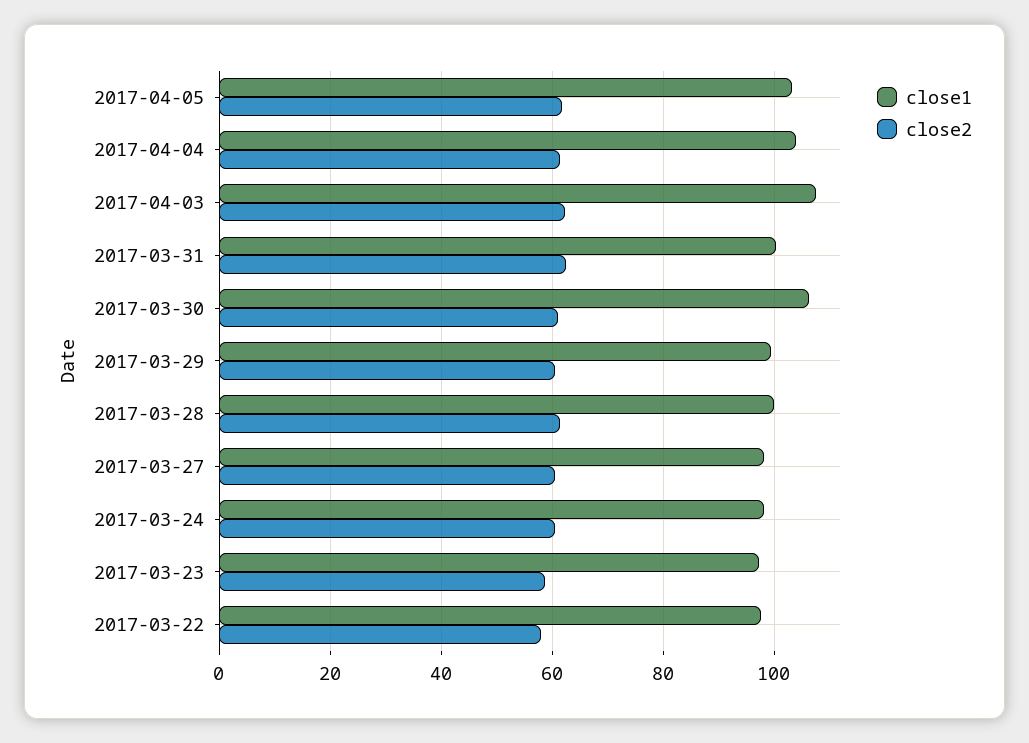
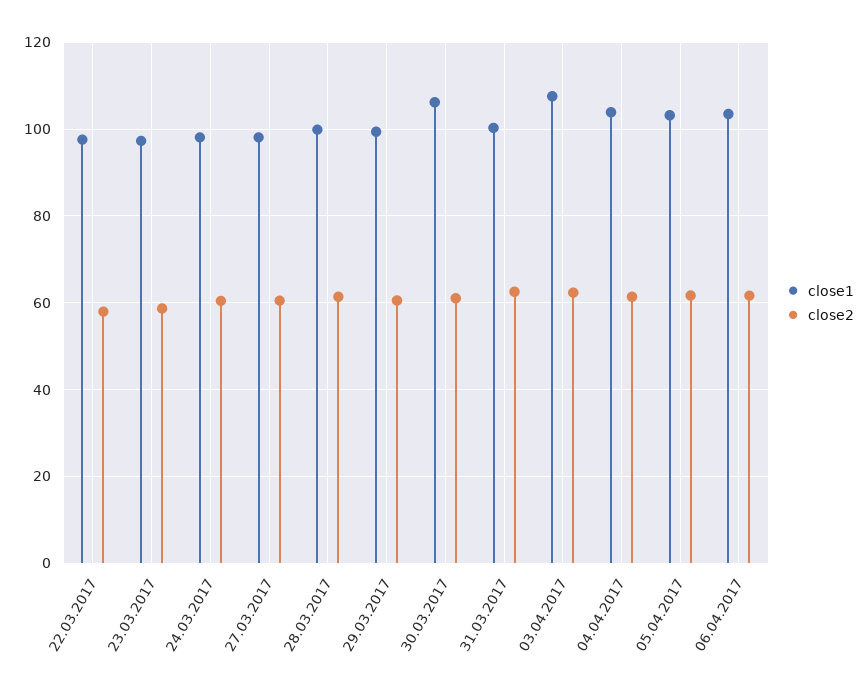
close1, 06.04.2017: none -> 104
close2, 06.04.2017: none -> 62

